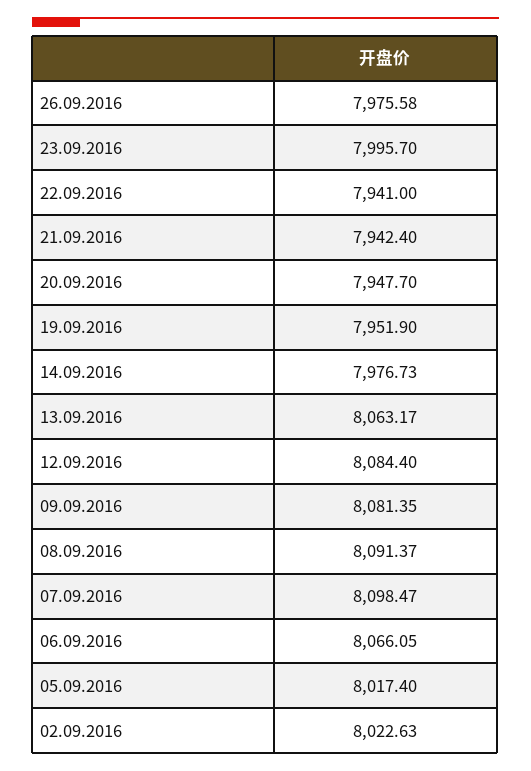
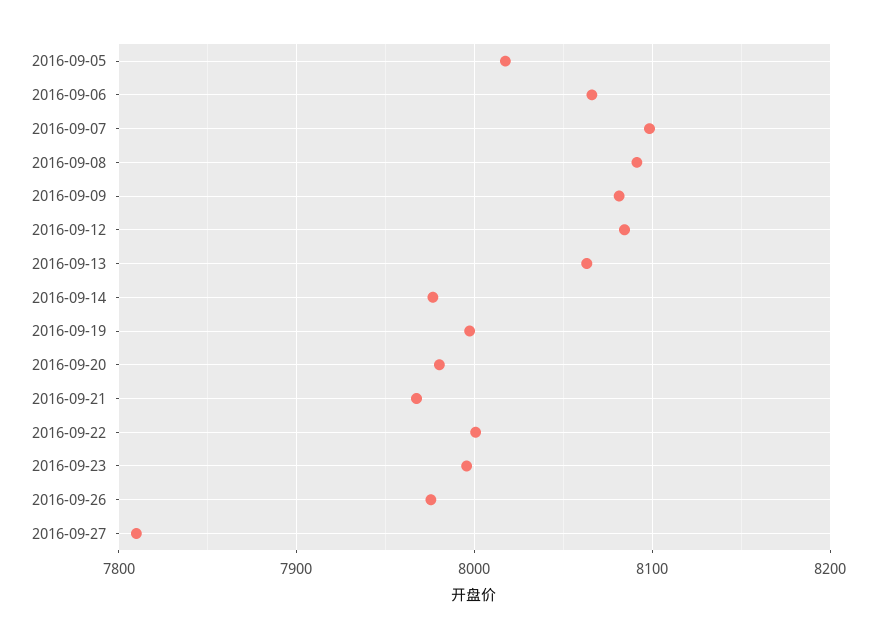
22.09.2016: 7941 -> 8000
21.09.2016: 7942.4 -> 7970
20.09.2016: 7947.7 -> 7980
19.09.2016: 7951.9 -> 8000
02.09.2016: 8022.63 -> none
2016-09-27: none -> 7810

